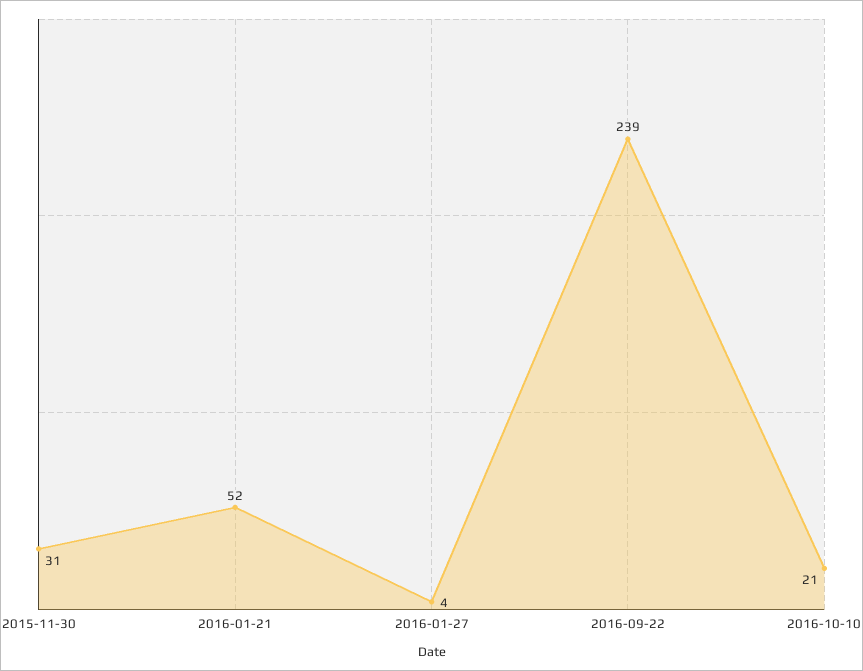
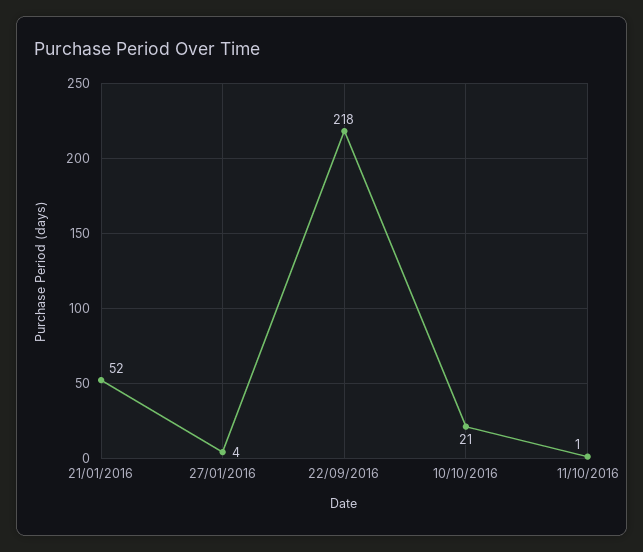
2015-11-30: 31 -> none
2016-09-22: 239 -> 218
11/10/2016: none -> 1

